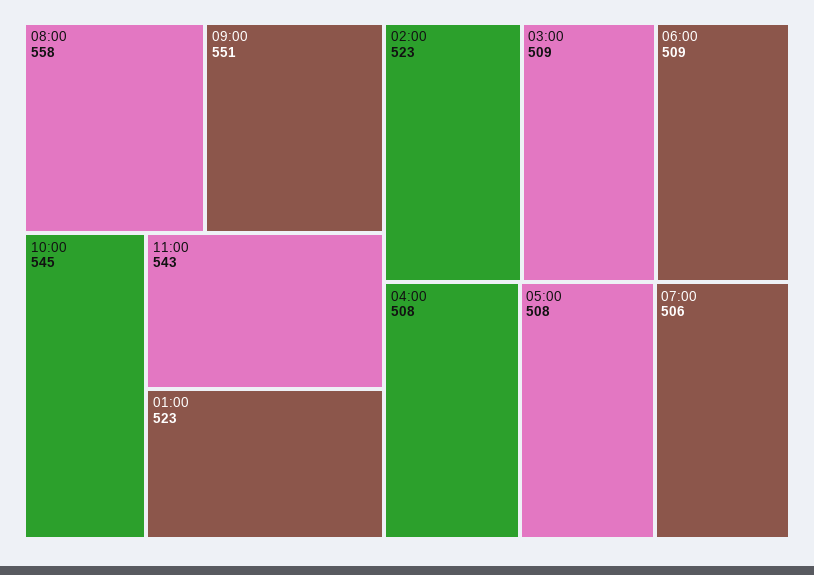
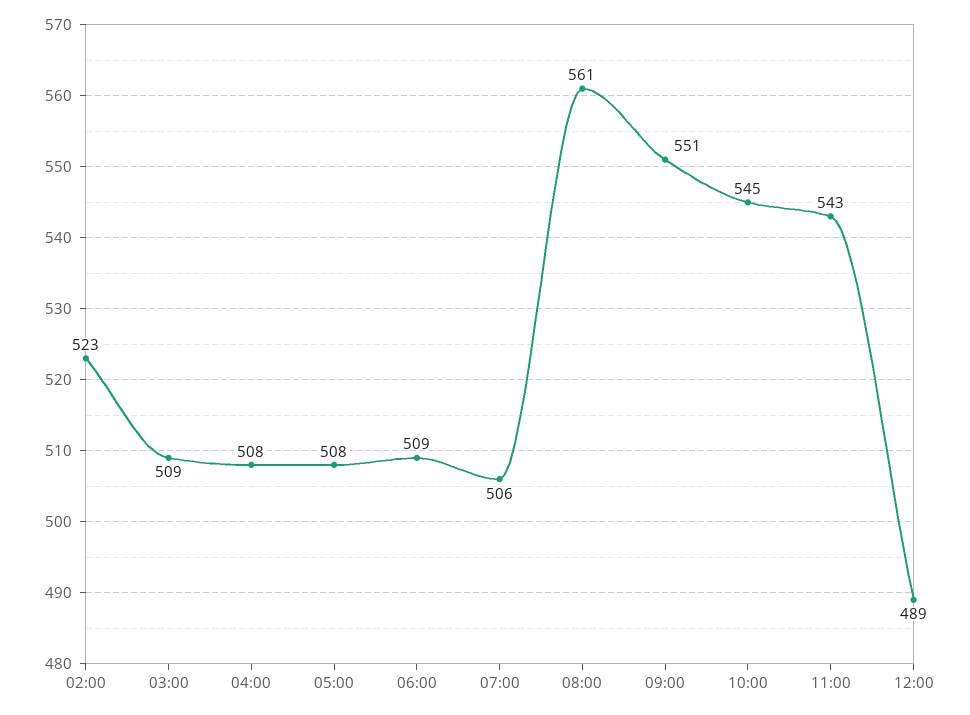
08:00: 558 -> 561
01:00: 523 -> none
12:00: none -> 489

